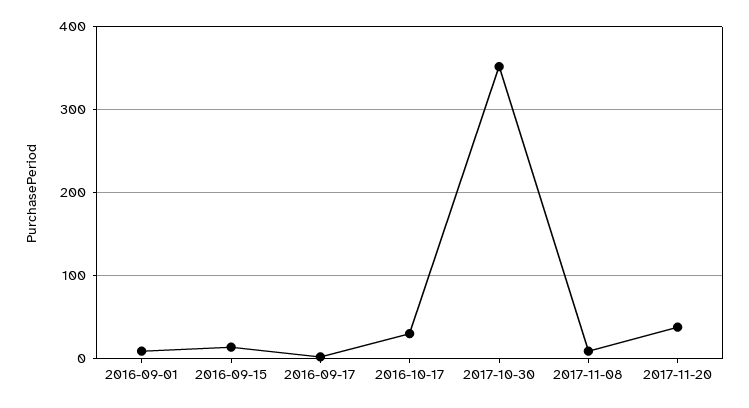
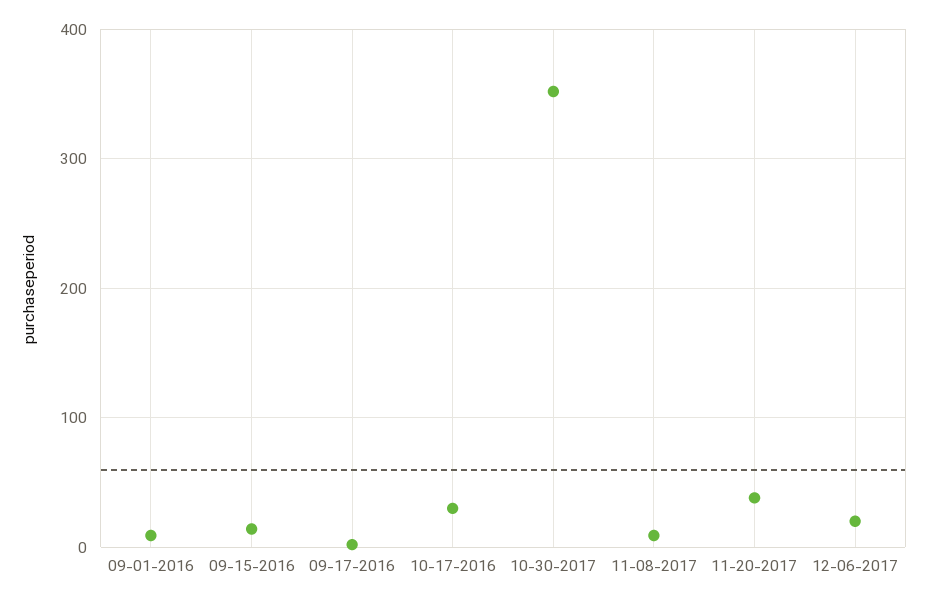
12-06-2017: none -> 20

